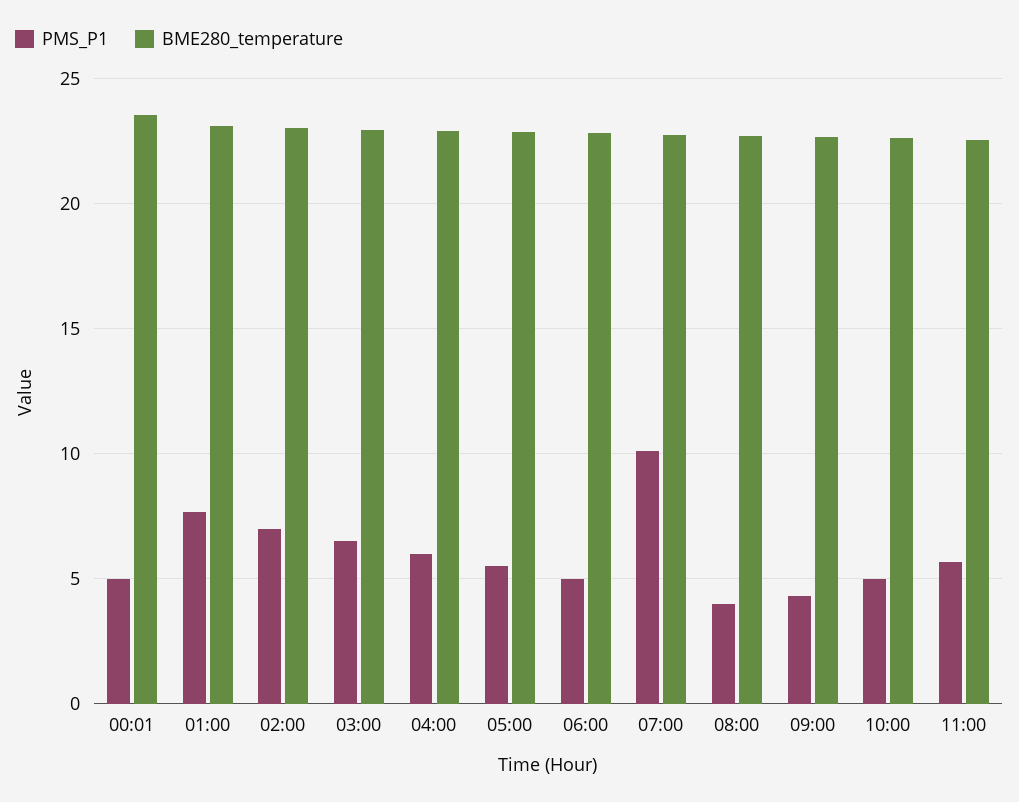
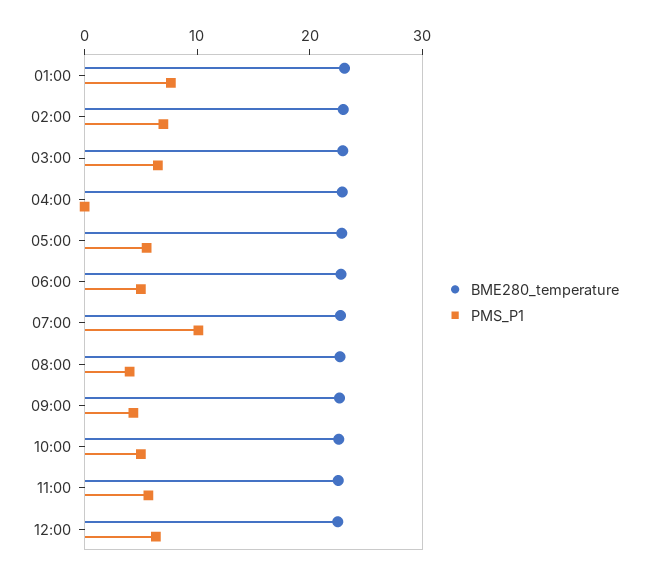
PMS_P1, 00:01: 5 -> none
BME280_temperature, 00:01: 23.5 -> none
PMS_P1, 04:00: 6 -> 0
BME280_temperature, 12:00: none -> 22
PMS_P1, 12:00: none -> 6

